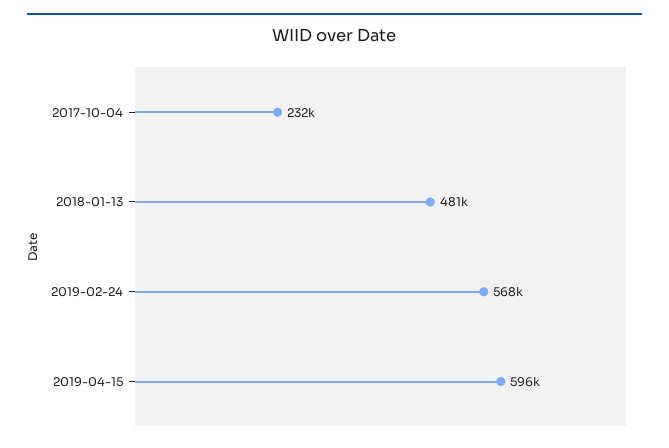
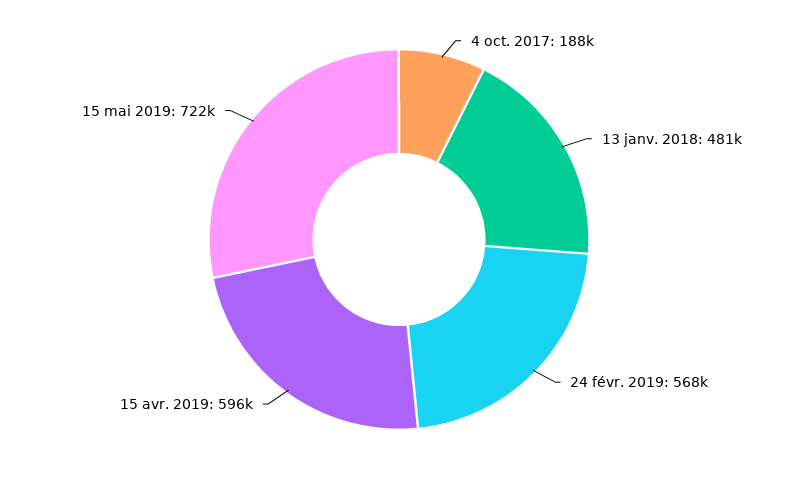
2017-10-04: 232000 -> 188000
15 mai 2019: none -> 722000

